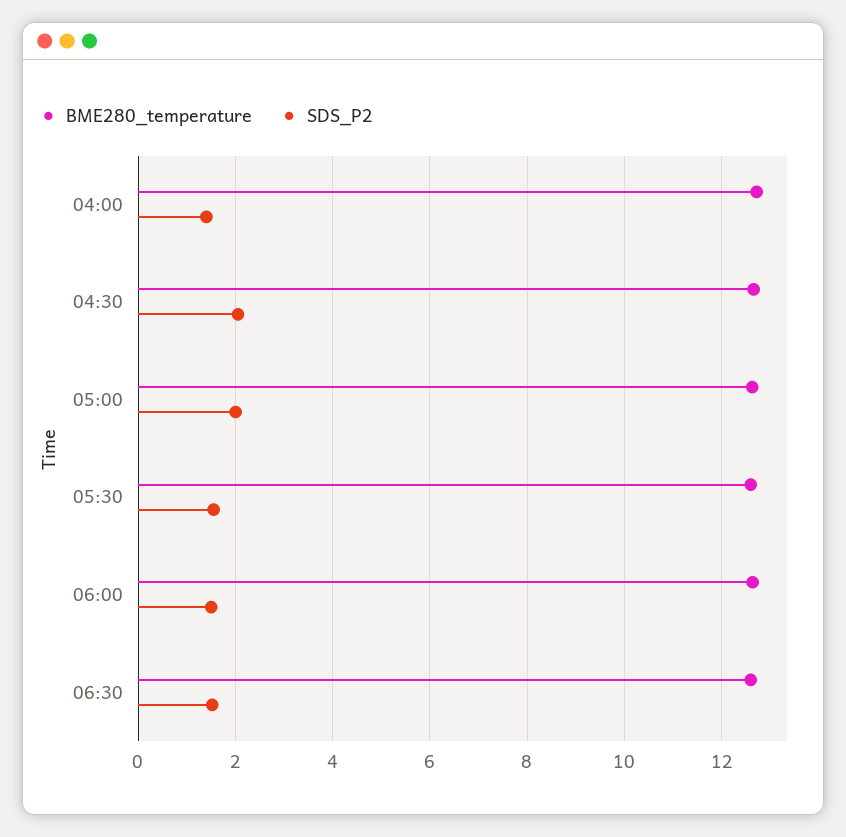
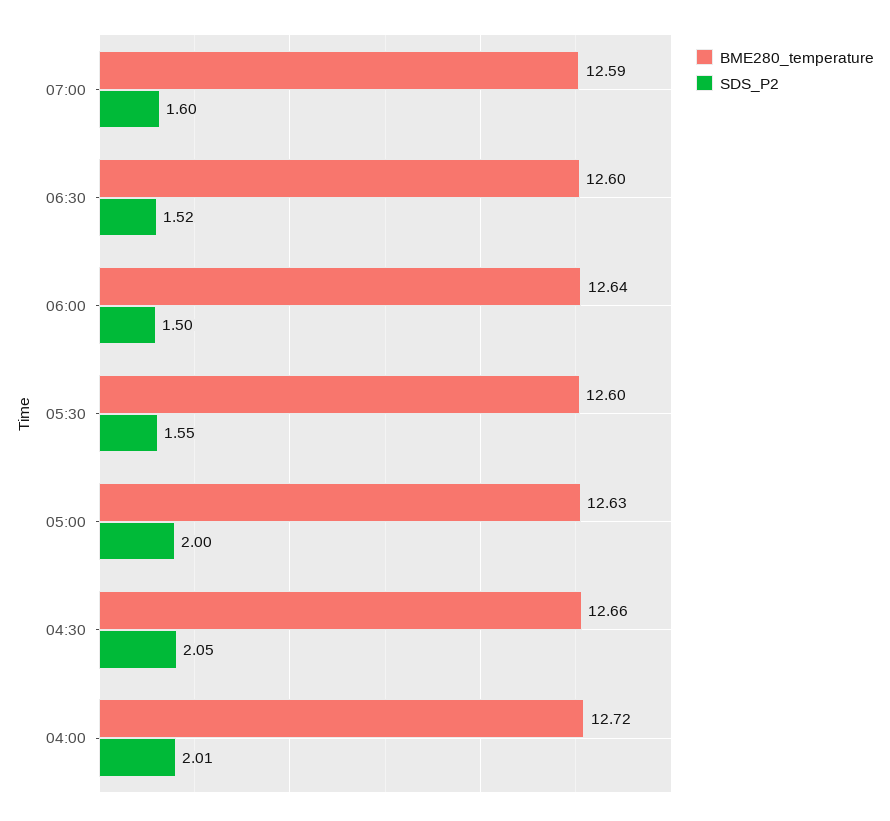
SDS_P2, 04:00: 1.4 -> 2.01
BME280_temperature, 07:00: none -> 12.59
SDS_P2, 07:00: none -> 1.6

